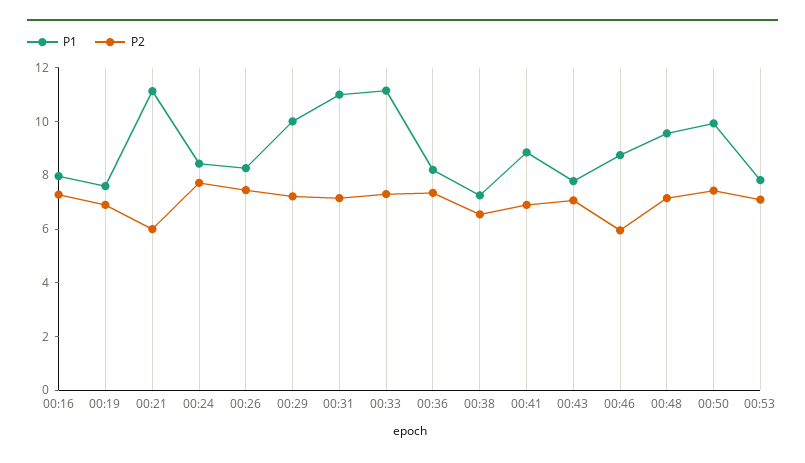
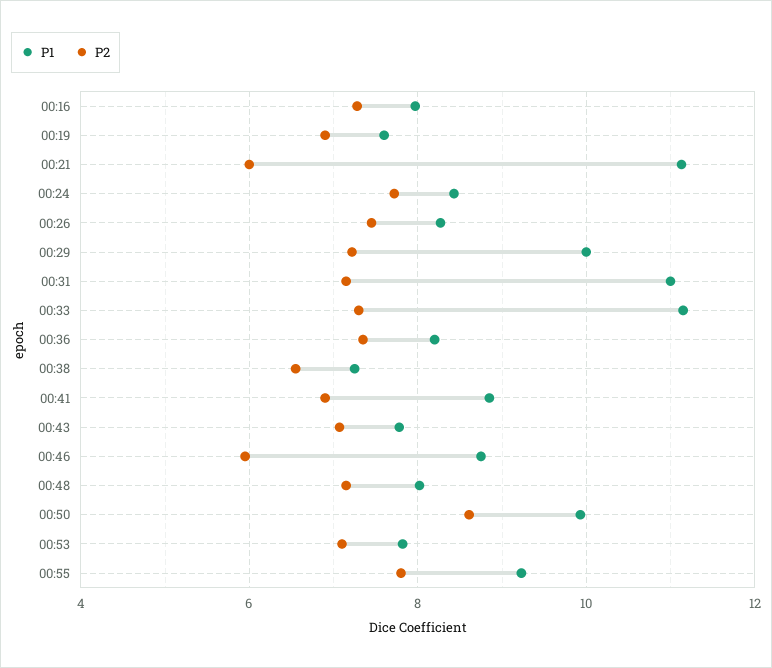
P1, 00:48: 9.5 -> 8
P2, 00:50: 7.5 -> 8.6
P1, 00:55: none -> 9.2
P2, 00:55: none -> 7.8

